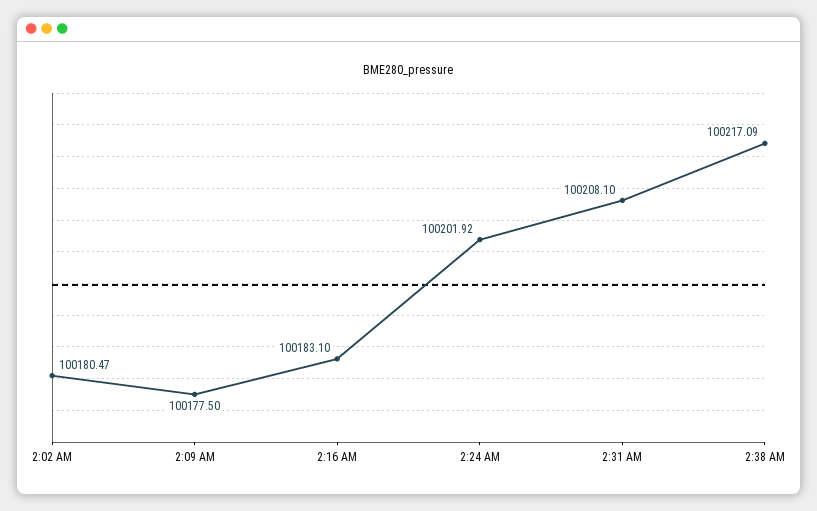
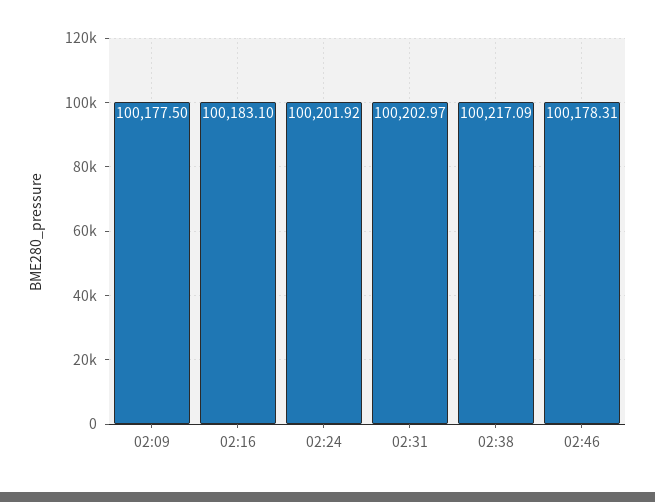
2:02 AM: 100180.47 -> none
2:31 AM: 100208.1 -> 100202.97
02:46: none -> 100178.31

